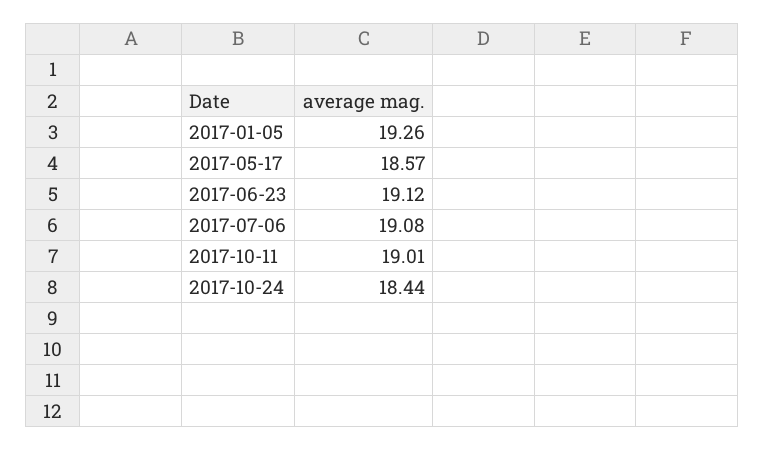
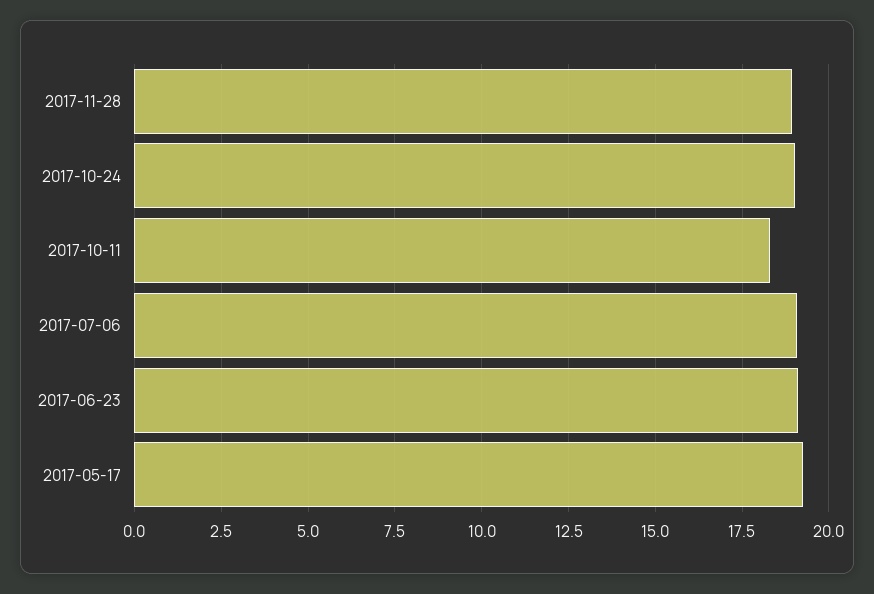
2017-01-05: 19.26 -> none
2017-05-17: 18.57 -> 19.25
2017-10-11: 19.01 -> 18.25
2017-10-24: 18.44 -> 19
2017-11-28: none -> 19

